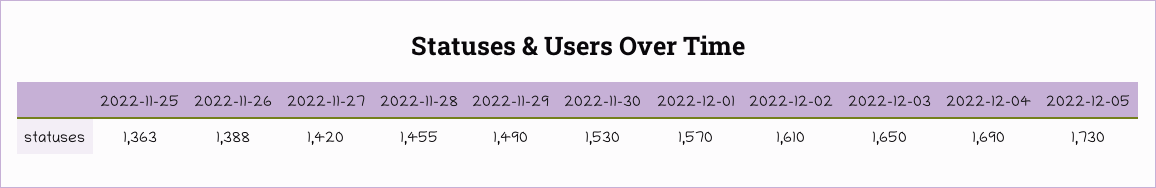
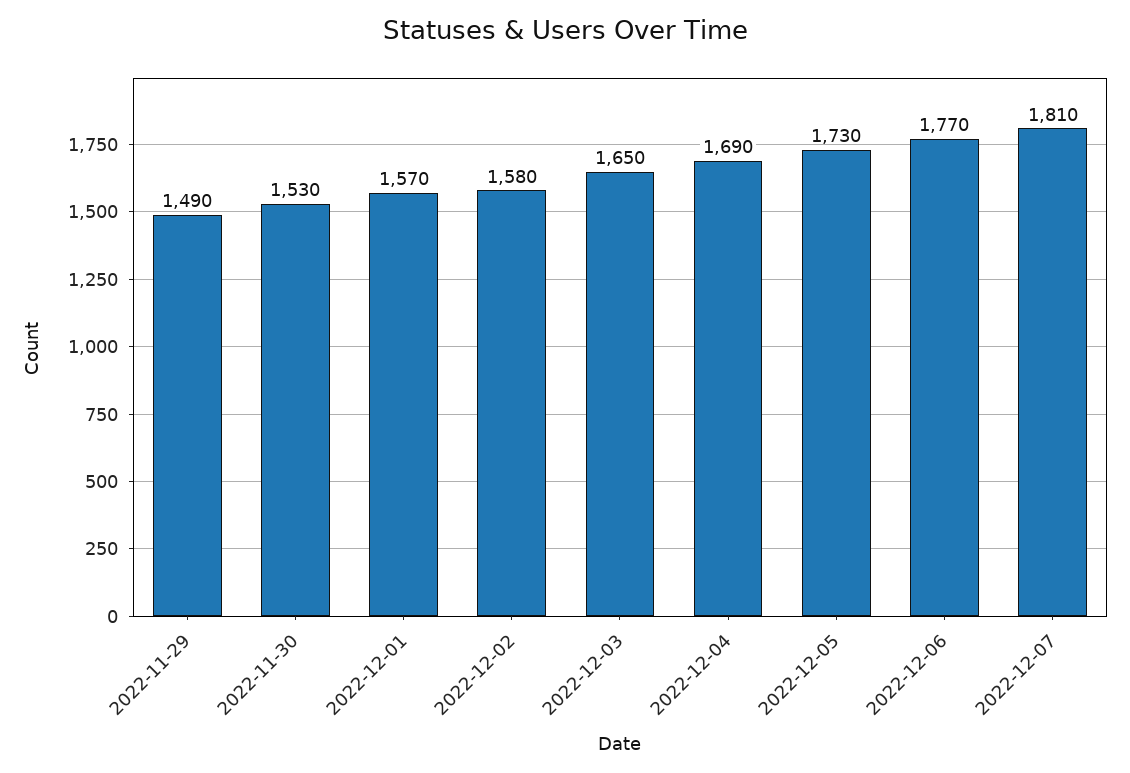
2022-11-25: 1363 -> none
2022-11-26: 1388 -> none
2022-11-27: 1420 -> none
2022-11-28: 1455 -> none
2022-12-02: 1610 -> 1580
2022-12-06: none -> 1770
2022-12-07: none -> 1810

